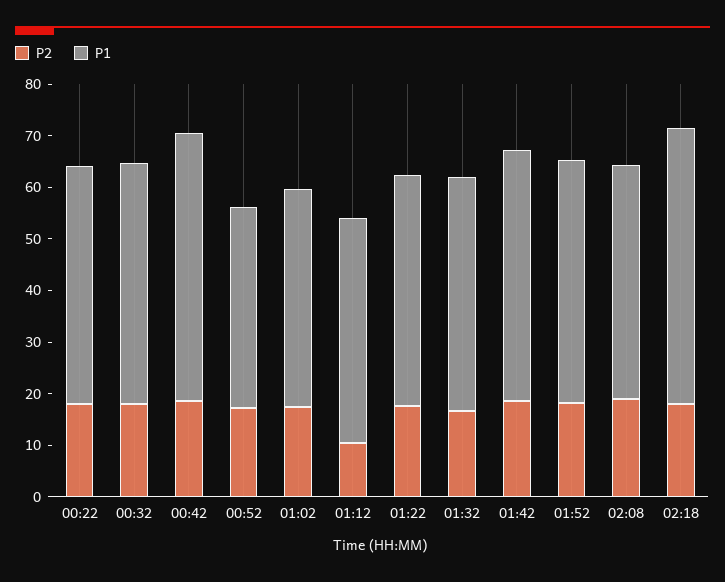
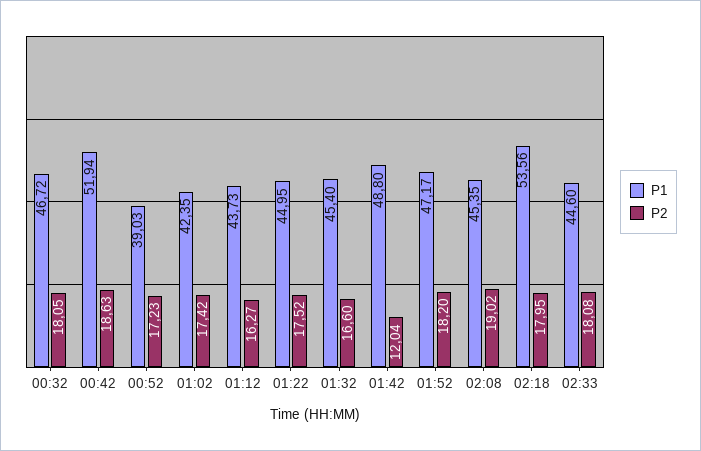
P2, 00:22: 18 -> none
P1, 00:22: 46 -> none
P2, 01:12: 10 -> 16.27
P2, 01:42: 18 -> 12.04
P1, 02:33: none -> 44.6
P2, 02:33: none -> 18.08

